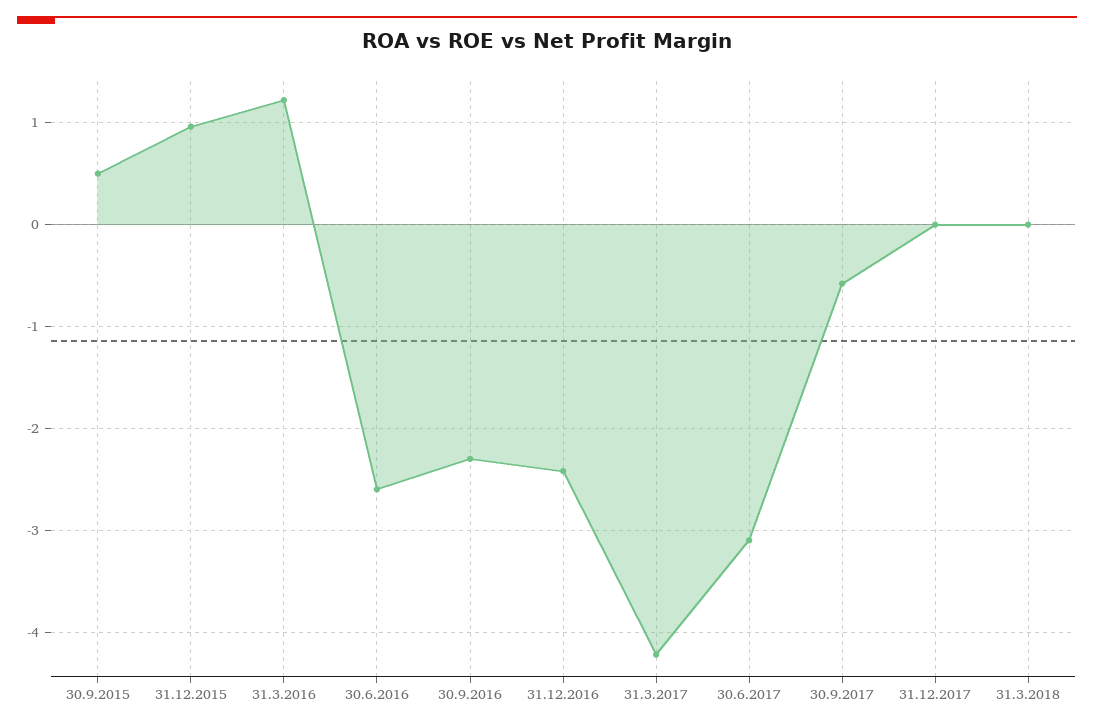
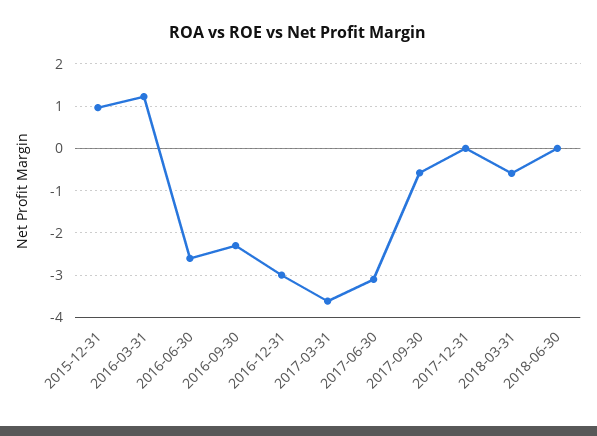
30.9.2015: 0.5 -> none
31.12.2016: -2.4 -> -3
31.3.2017: -4.2 -> -3.6
31.3.2018: 0 -> -0.6
2018-06-30: none -> 0

